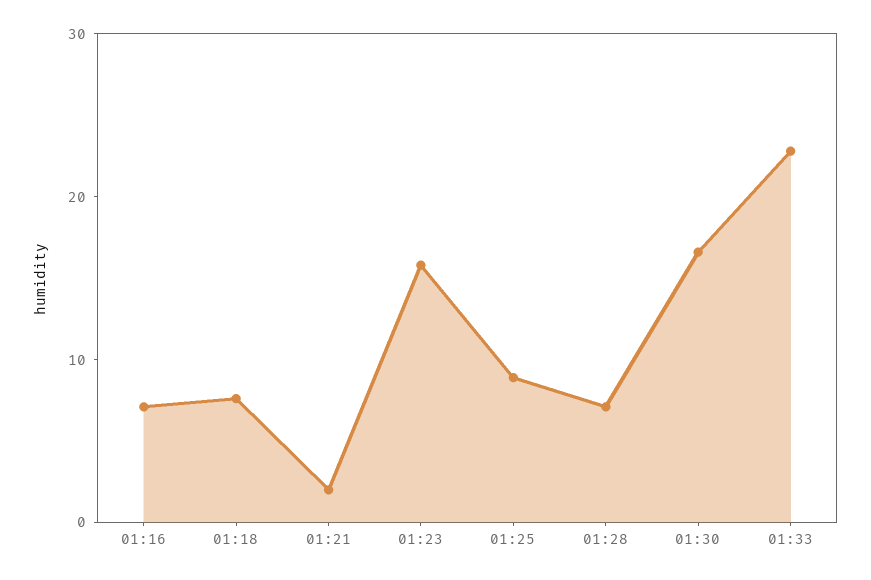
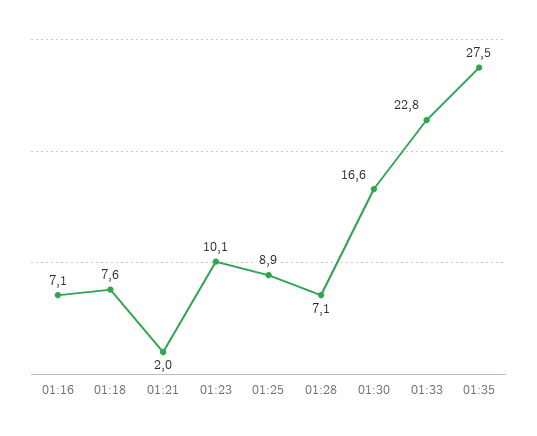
01:23: 16 -> 10.1
01:35: none -> 27.5

